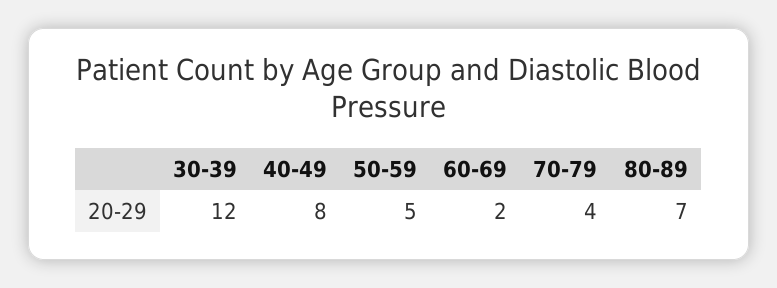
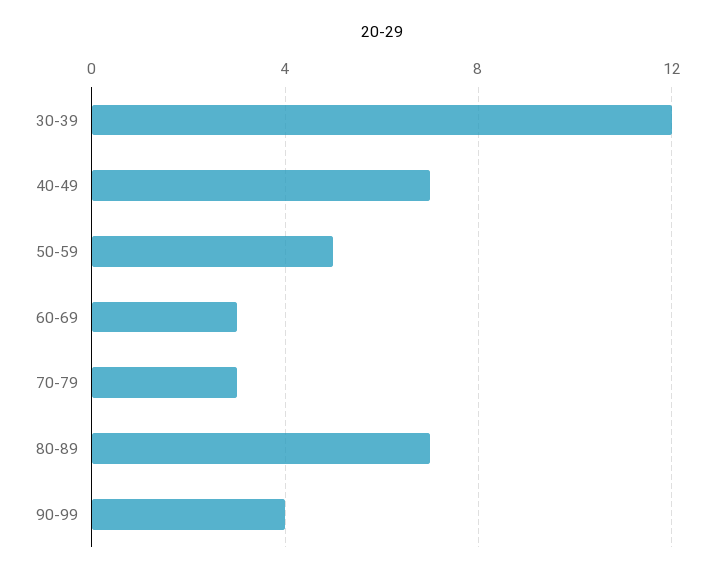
40-49: 8 -> 7
60-69: 2 -> 3
70-79: 4 -> 3
90-99: none -> 4

